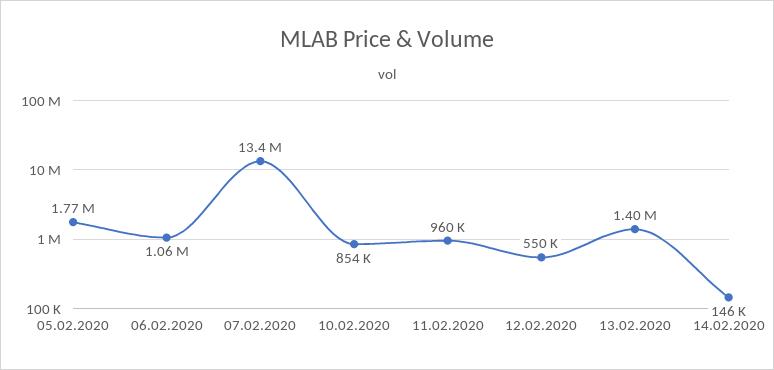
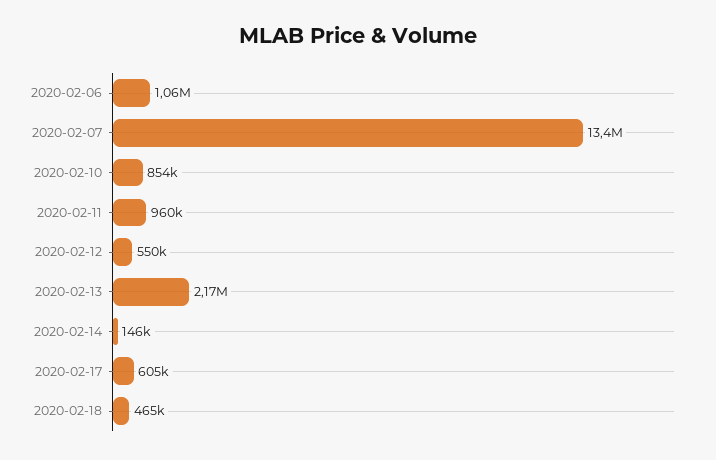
05.02.2020: 1770000 -> none
13.02.2020: 1400000 -> 2170000
2020-02-17: none -> 605000
2020-02-18: none -> 465000

